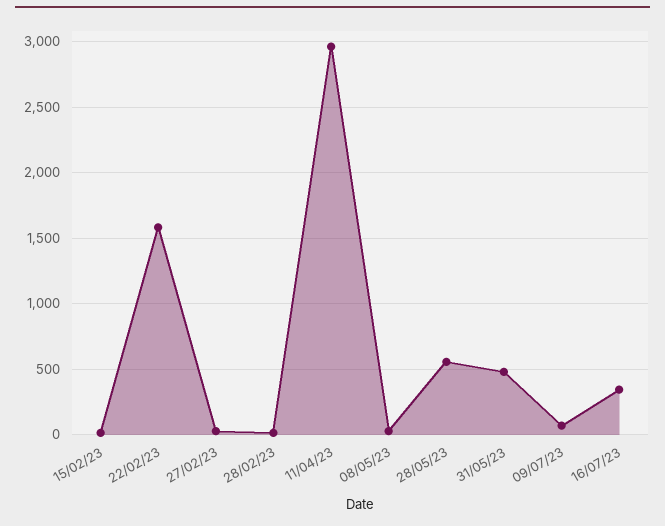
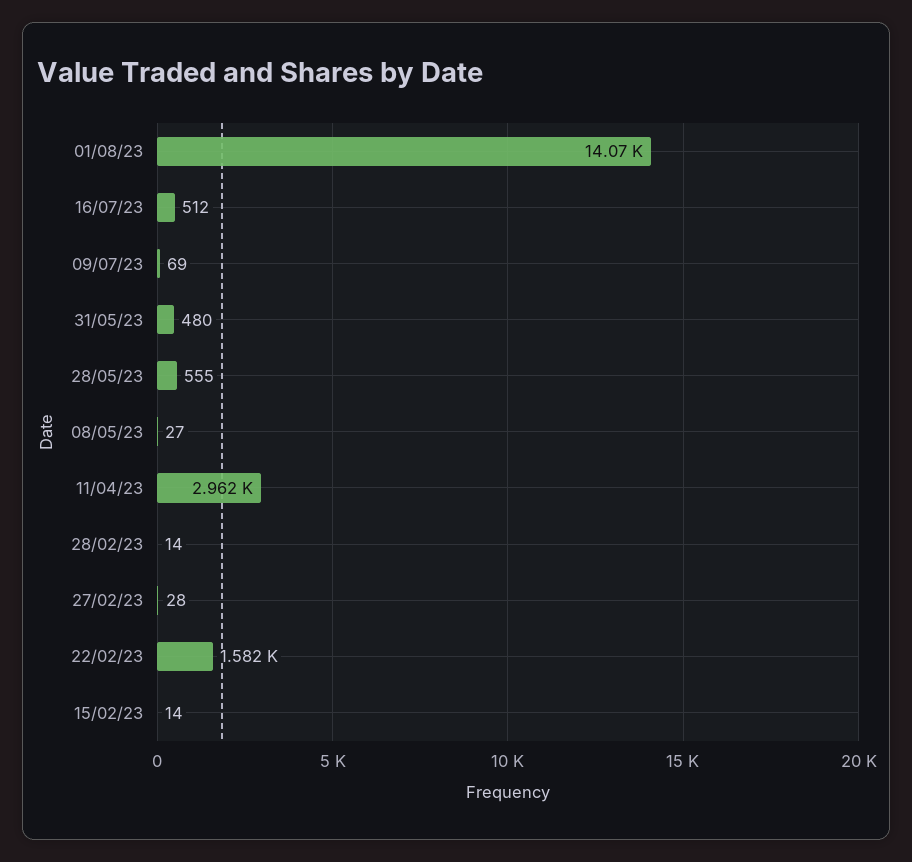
16/07/23: 350 -> 512
01/08/23: none -> 14070

